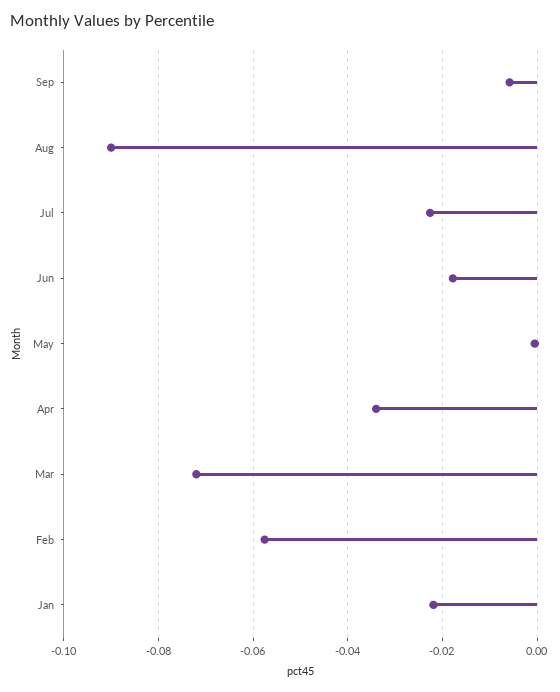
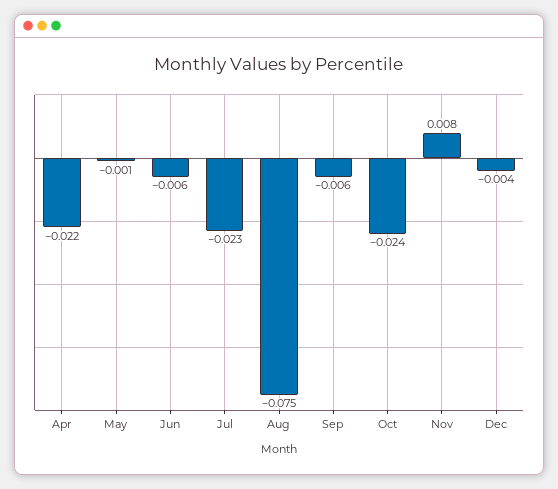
Aug: -0.09 -> -0.075
Jun: -0.018 -> -0.006
Apr: -0.034 -> -0.022
Mar: -0.072 -> none
Feb: -0.058 -> none
Jan: -0.022 -> none
Oct: none -> -0.024
Nov: none -> 0.008
Dec: none -> -0.004

